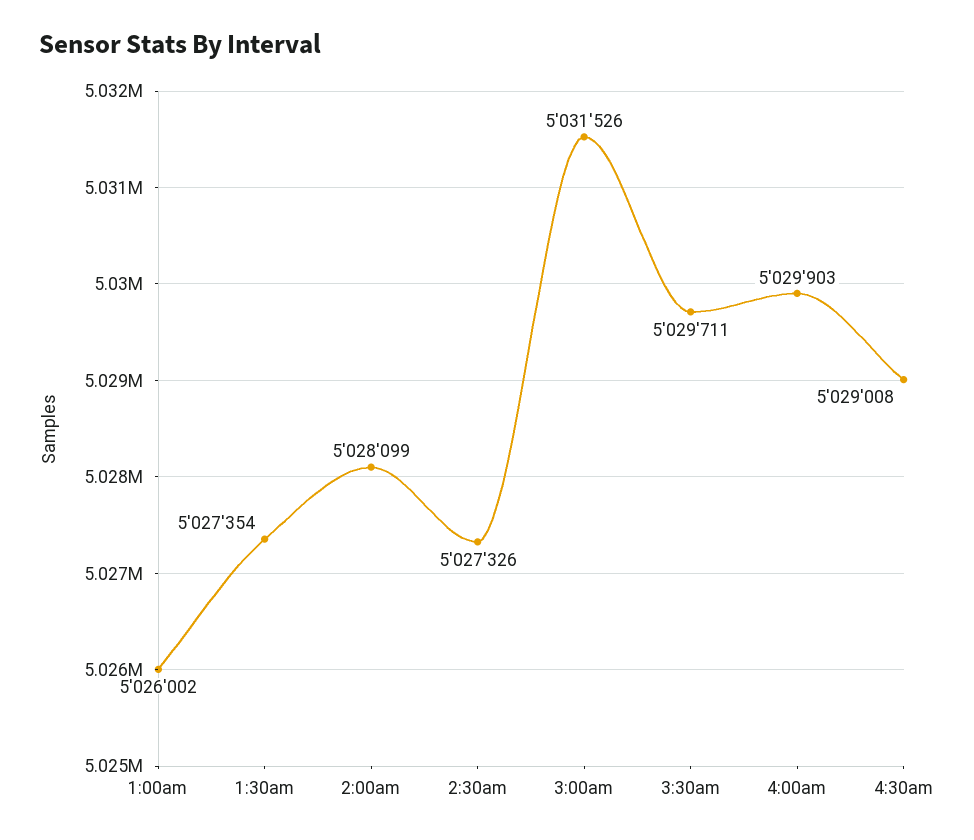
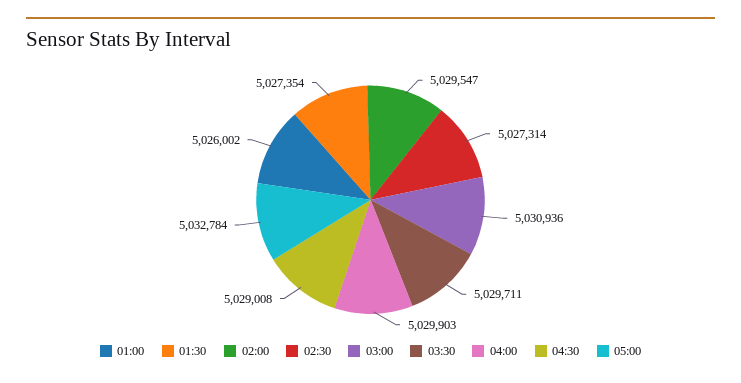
2:00am: 5028099 -> 5029547
2:30am: 5027326 -> 5027314
3:00am: 5031526 -> 5030936
05:00: none -> 5032784

